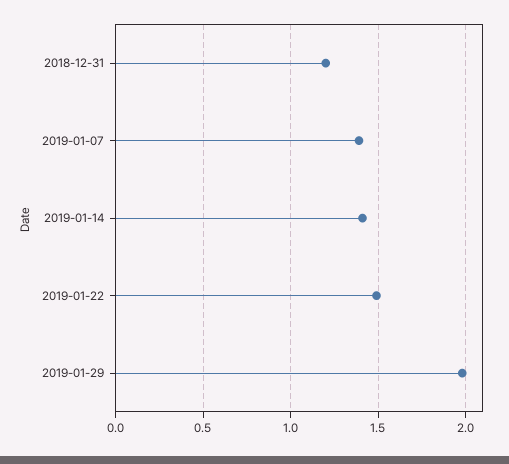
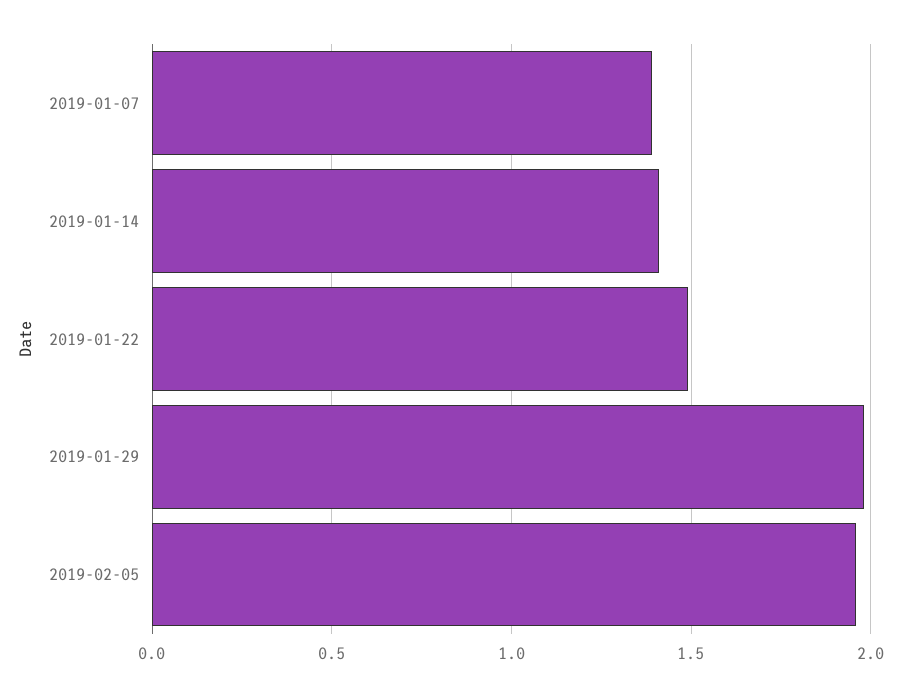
2018-12-31: 1.2 -> none
2019-02-05: none -> 1.95

